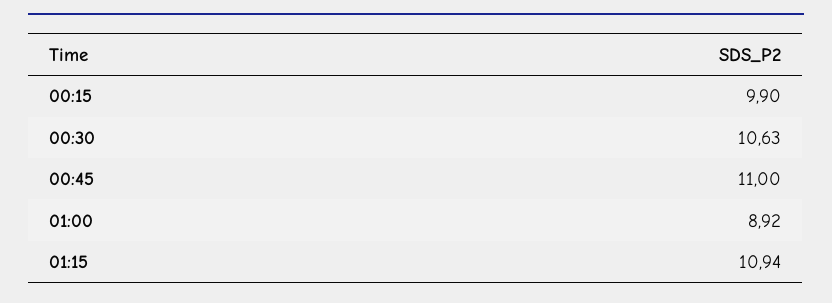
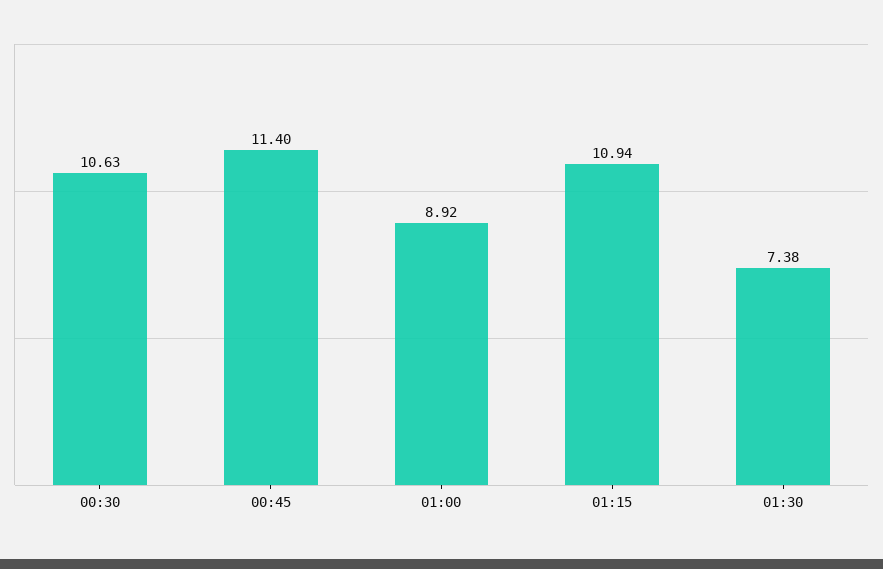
00:15: 9.9 -> none
00:45: 11 -> 11.4
01:30: none -> 7.38

